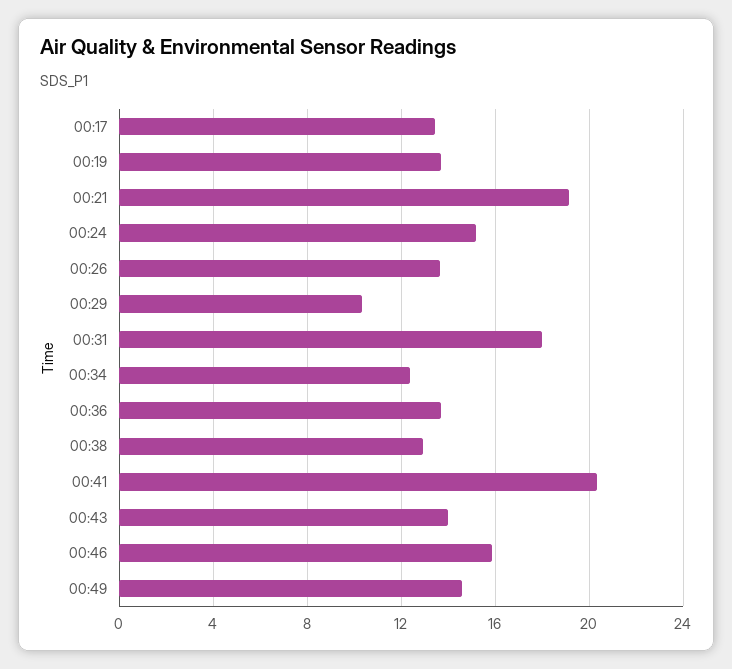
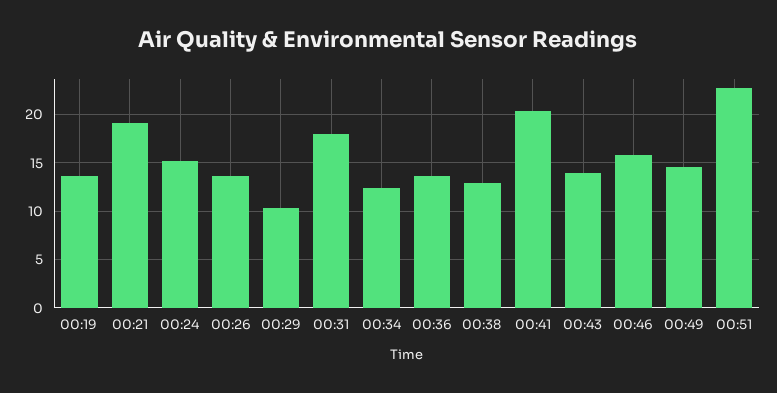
00:17: 13.5 -> none
00:51: none -> 23

